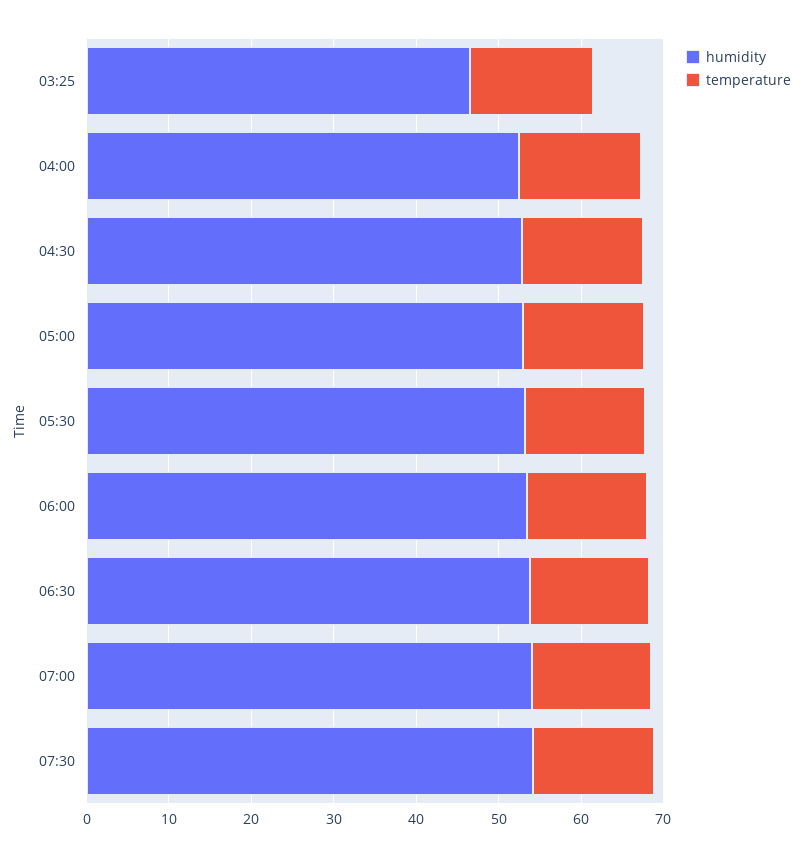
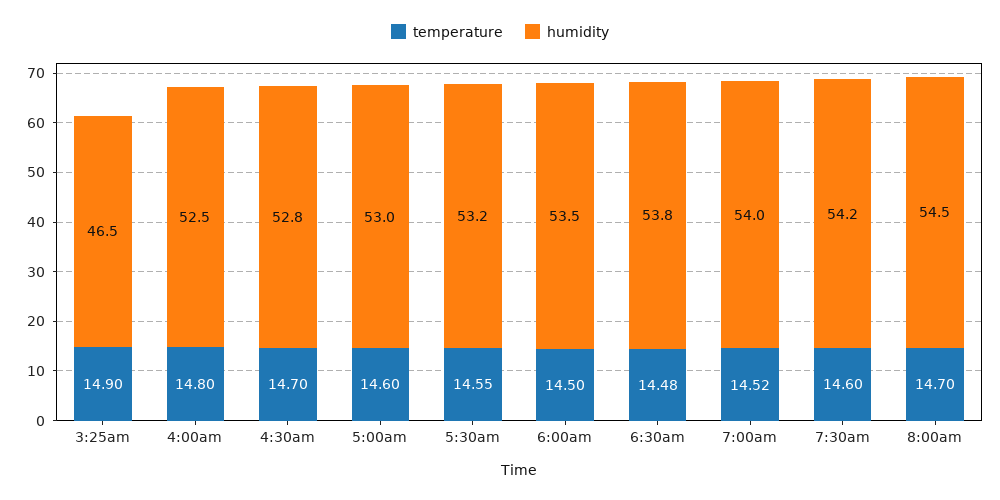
temperature, 8:00am: none -> 14.7
humidity, 8:00am: none -> 54.5

